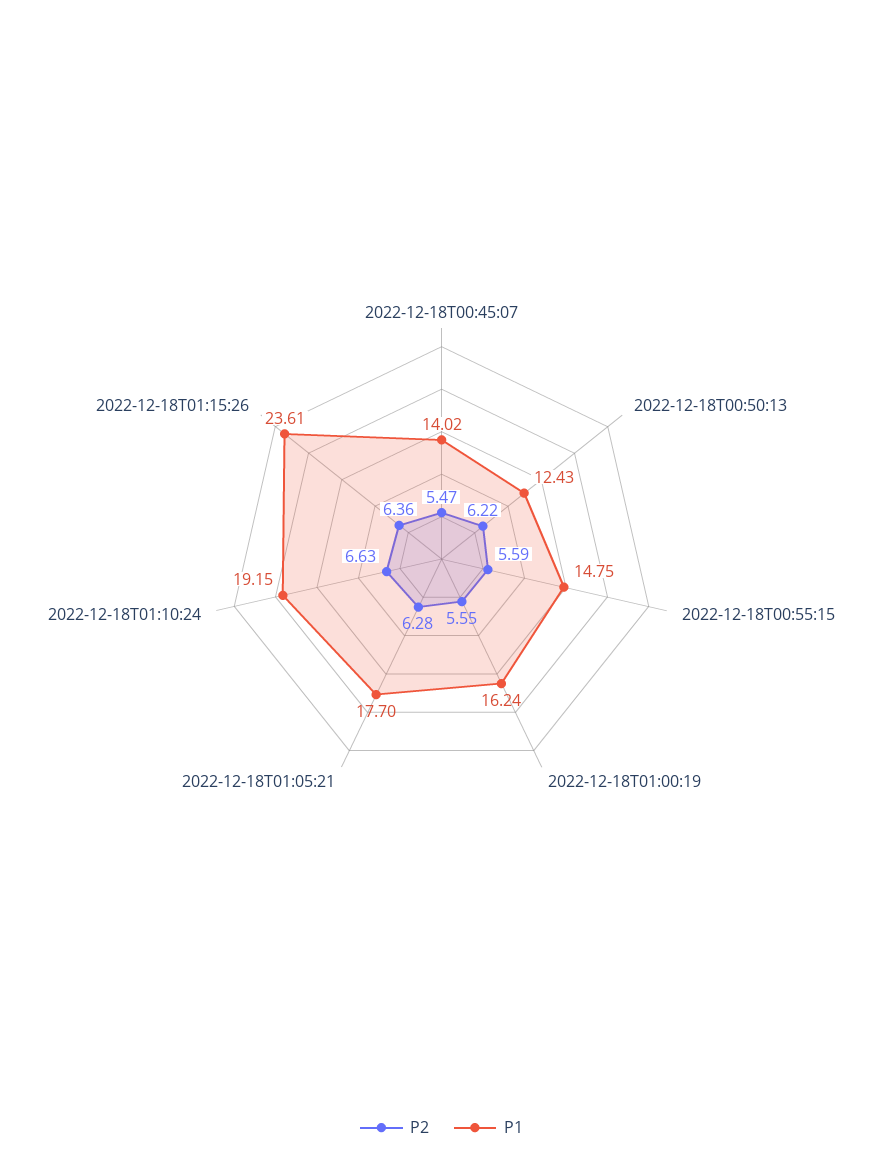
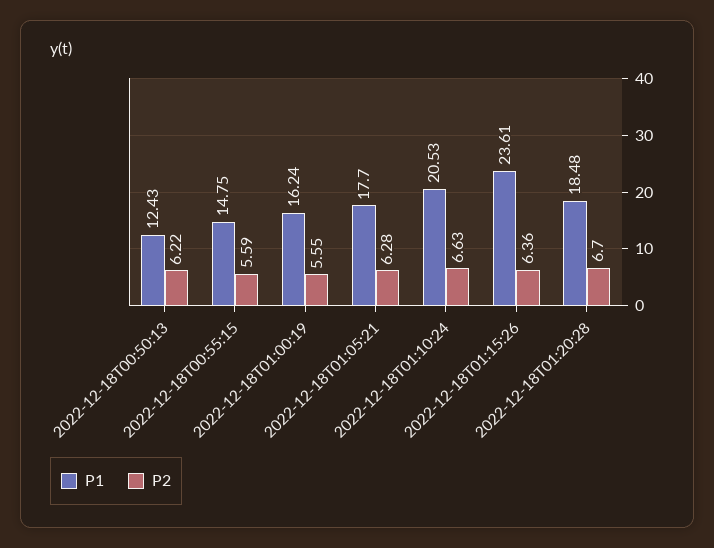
P2, 2022-12-18T00:45:07: 5.47 -> none
P1, 2022-12-18T00:45:07: 14.02 -> none
P1, 2022-12-18T01:10:24: 19.15 -> 20.53
P1, 2022-12-18T01:20:28: none -> 18.48
P2, 2022-12-18T01:20:28: none -> 6.7

